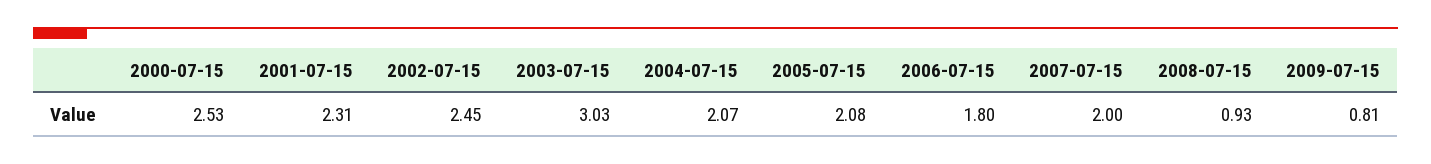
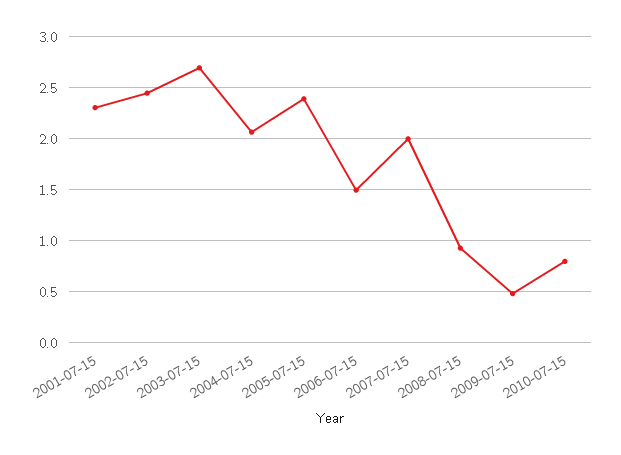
2000-07-15: 2.53 -> none
2003-07-15: 3.03 -> 2.7
2005-07-15: 2.08 -> 2.4
2006-07-15: 1.8 -> 1.5
2009-07-15: 0.81 -> 0.5
2010-07-15: none -> 0.8

